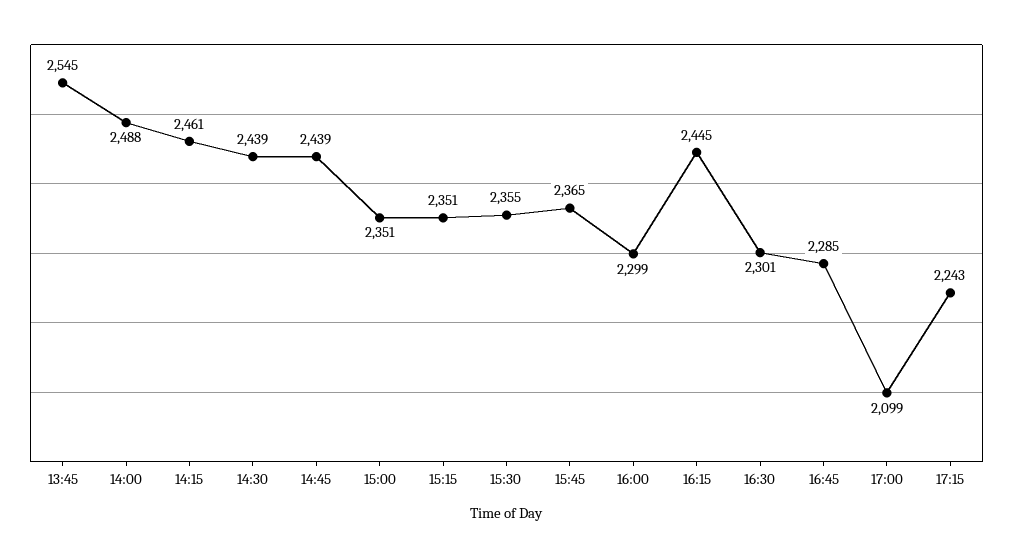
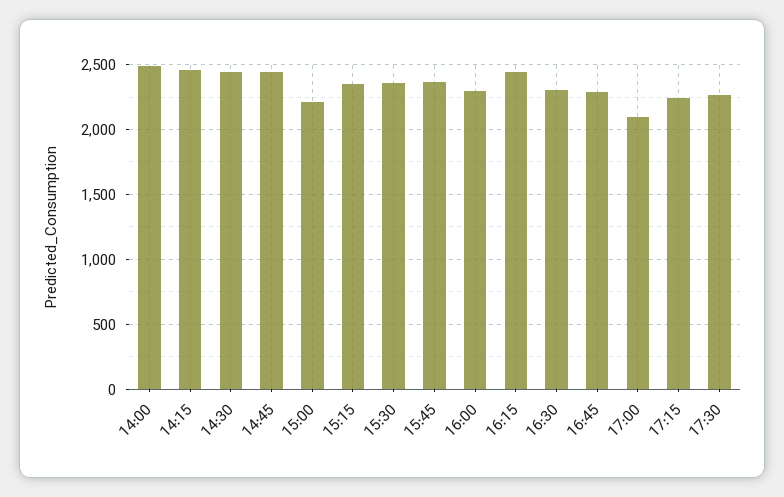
13:45: 2545 -> none
15:00: 2351 -> 2200
17:30: none -> 2250

